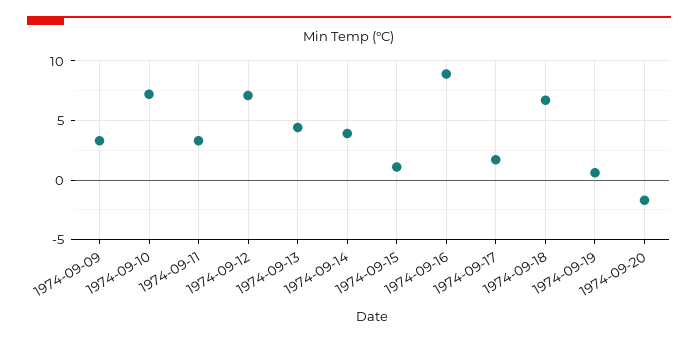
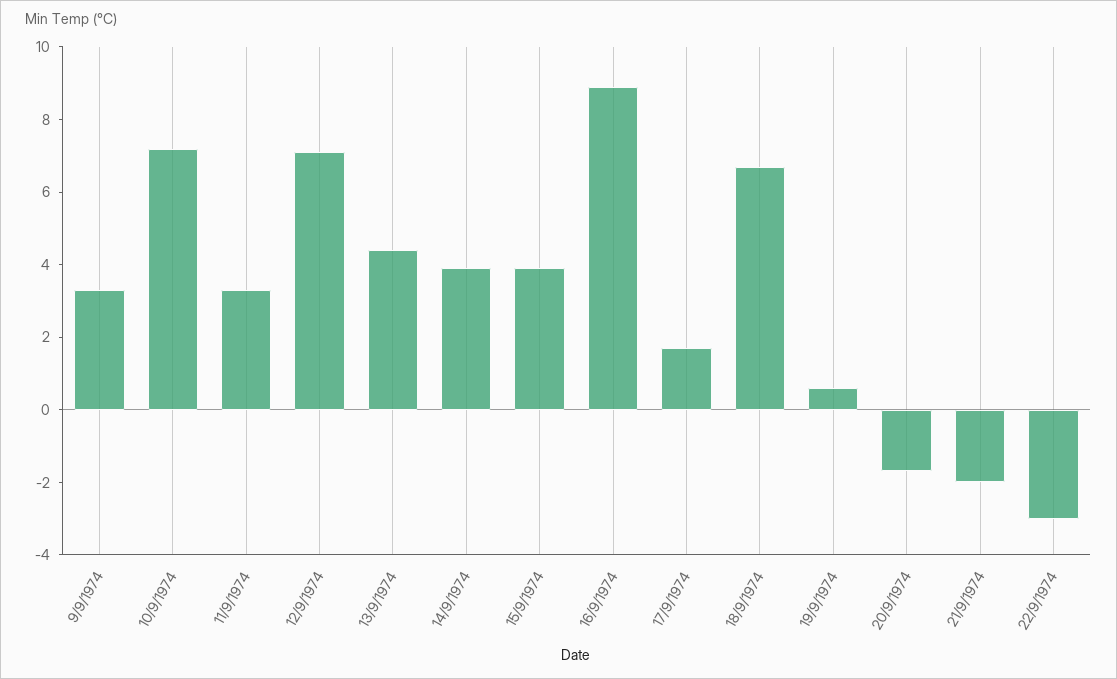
1974-09-15: 1 -> 4
21/9/1974: none -> -2
22/9/1974: none -> -3

